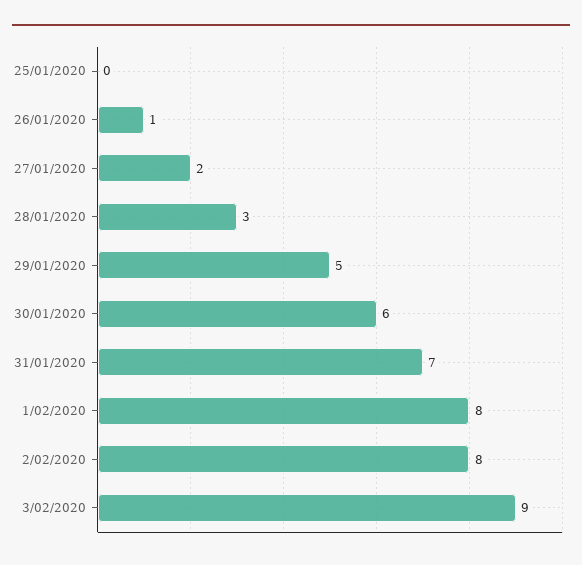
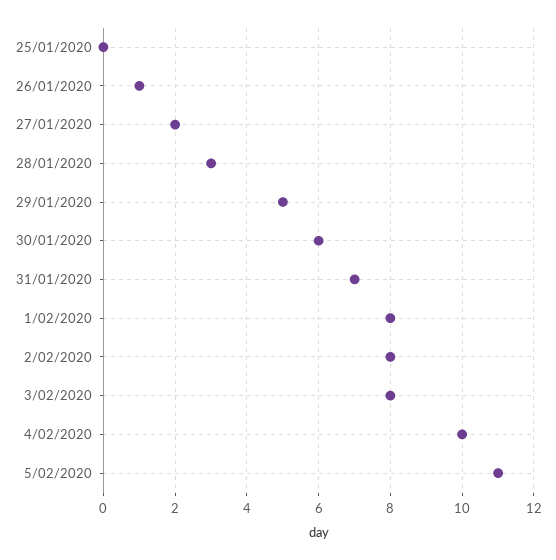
3/02/2020: 9 -> 8
4/02/2020: none -> 10
5/02/2020: none -> 11

